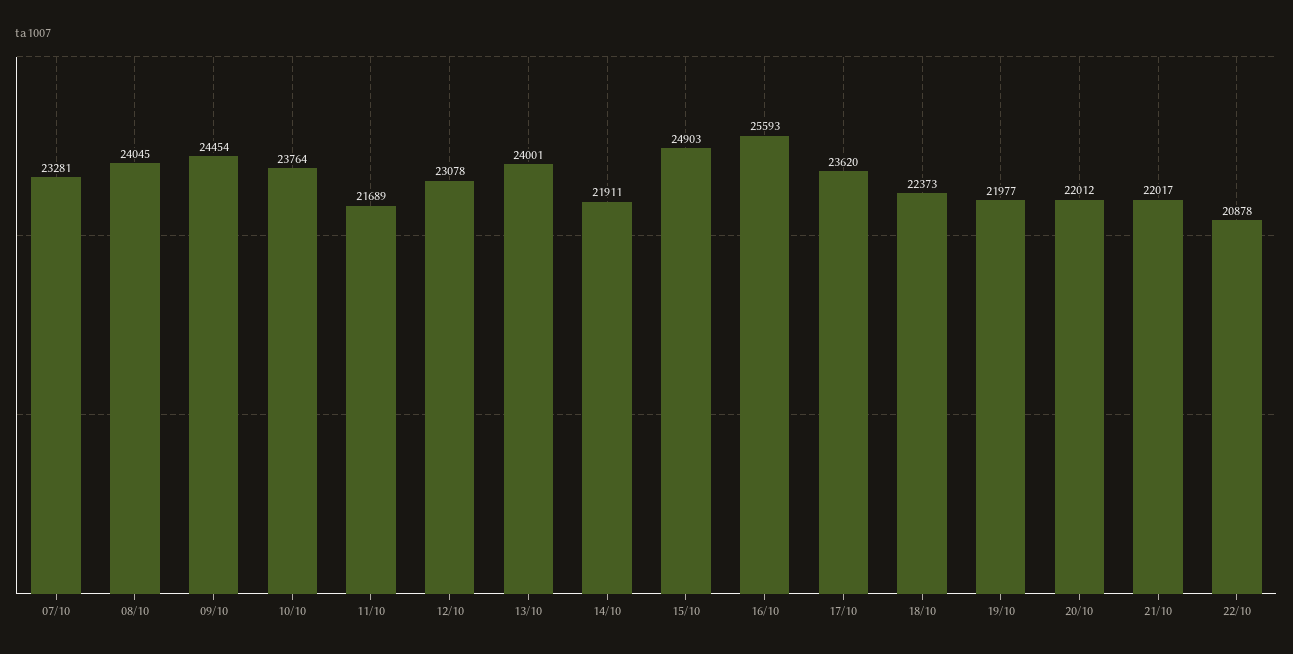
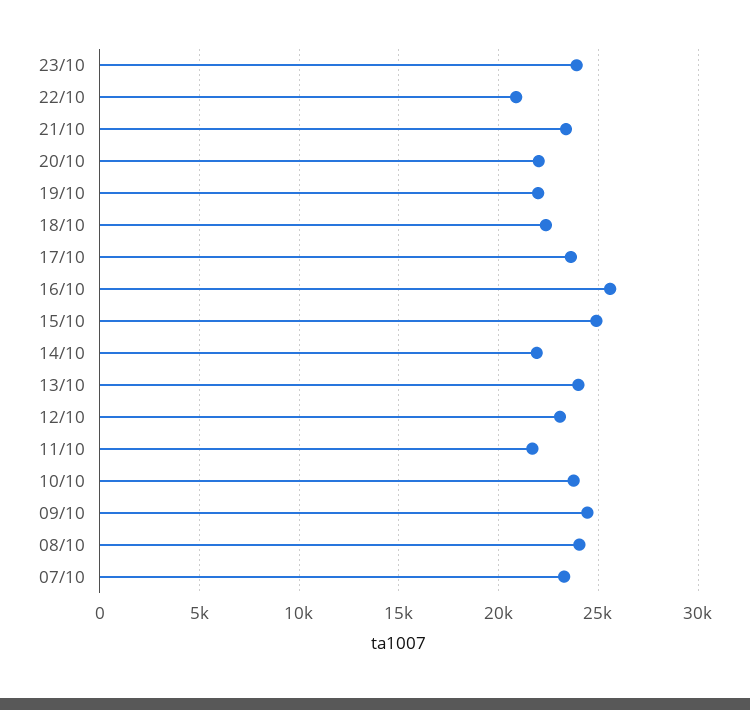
21/10: 22017 -> 23500
23/10: none -> 24000

